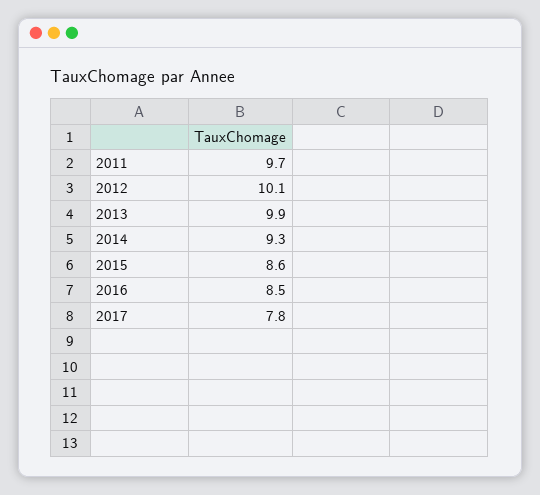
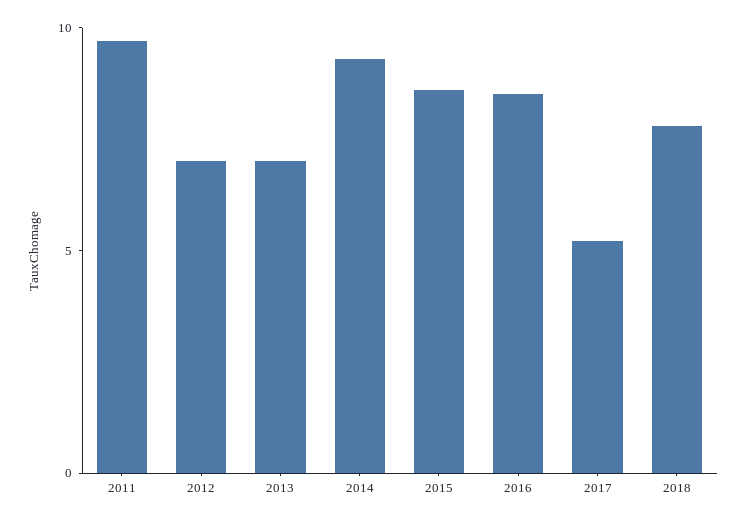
2012: 10.1 -> 7
2013: 9.9 -> 7
2017: 7.8 -> 5
2018: none -> 8

